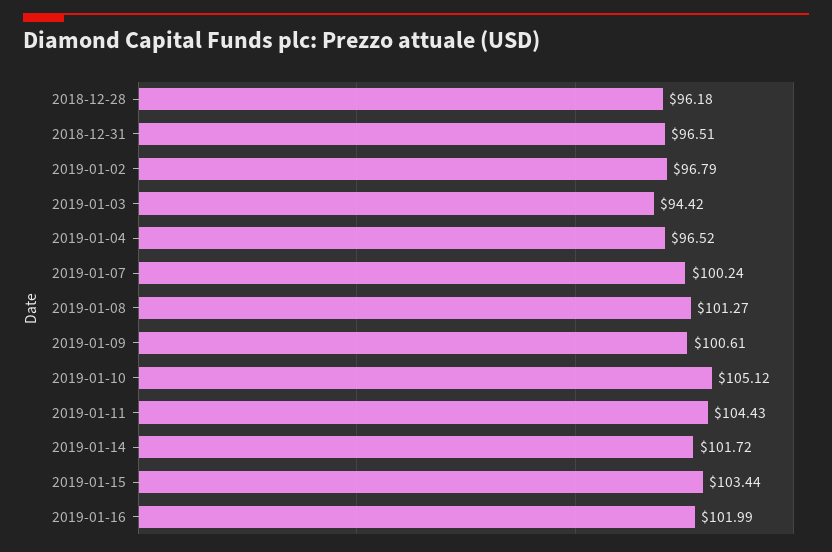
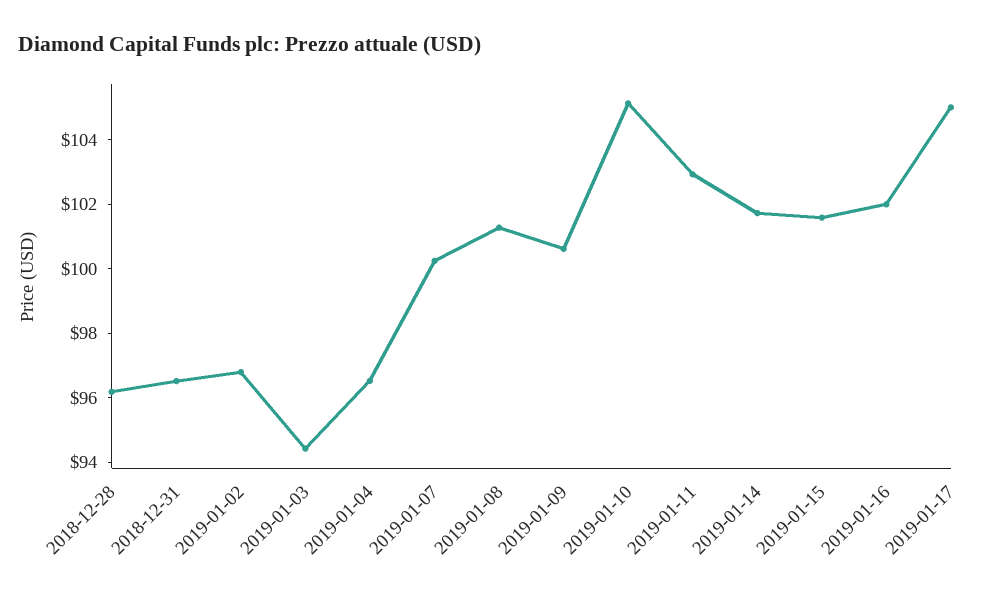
2019-01-11: 104.43 -> 103
2019-01-15: 103.44 -> 101.5
2019-01-17: none -> 105

